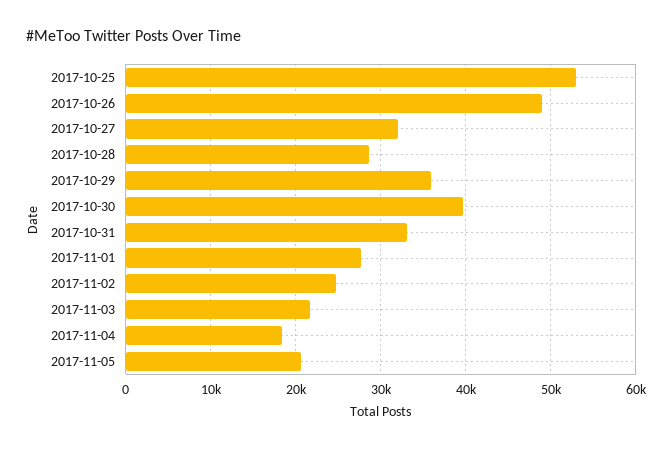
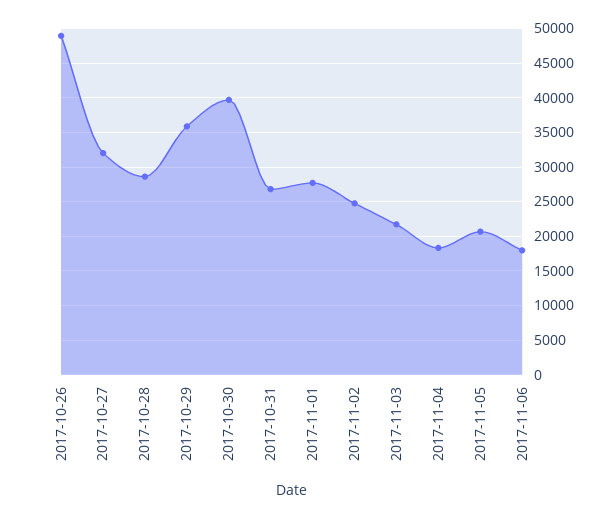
2017-10-25: 53000 -> none
2017-10-31: 33000 -> 27000
2017-11-06: none -> 18000

